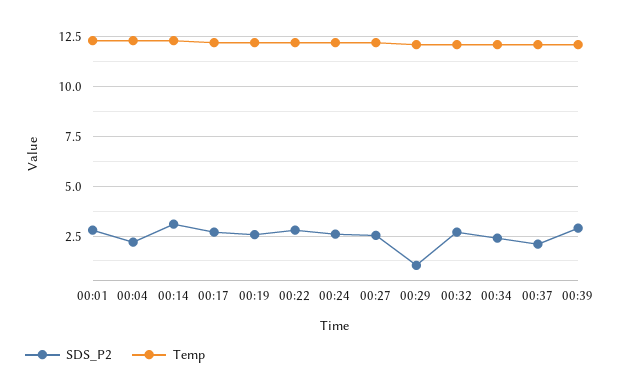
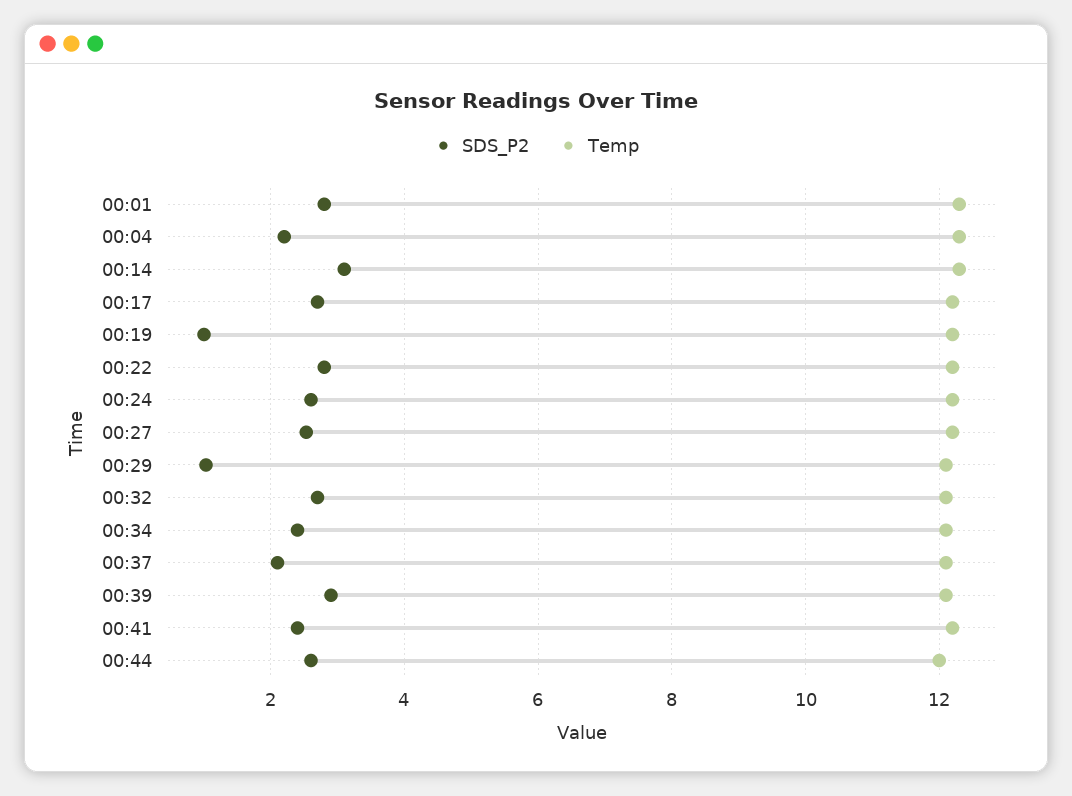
SDS_P2, 00:19: 2.5 -> 1
SDS_P2, 00:41: none -> 2.4
Temp, 00:41: none -> 12.2
SDS_P2, 00:44: none -> 2.6
Temp, 00:44: none -> 12

